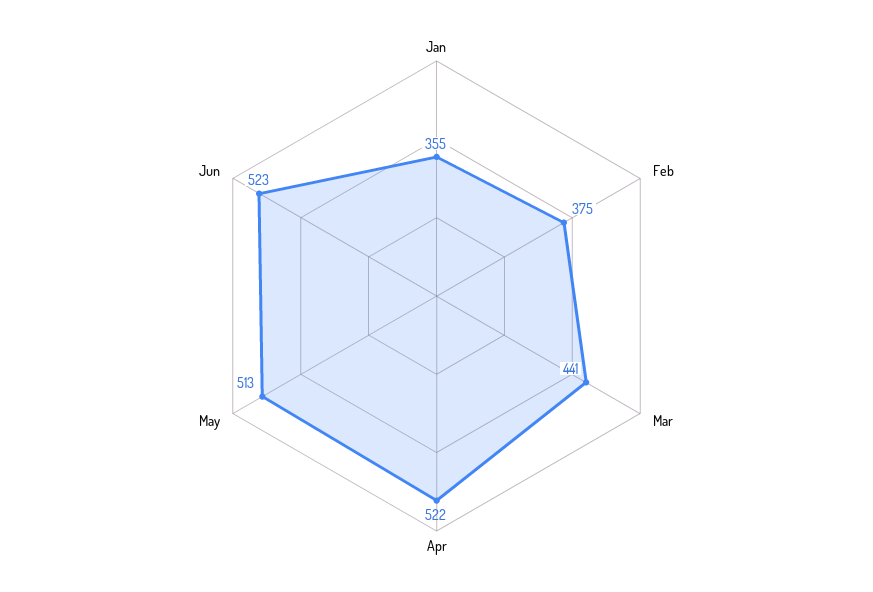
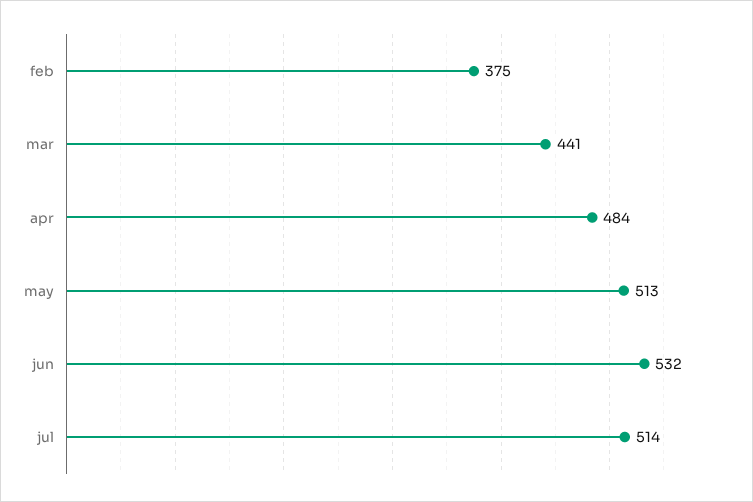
Jan: 355 -> none
Apr: 522 -> 484
Jun: 523 -> 532
jul: none -> 514

